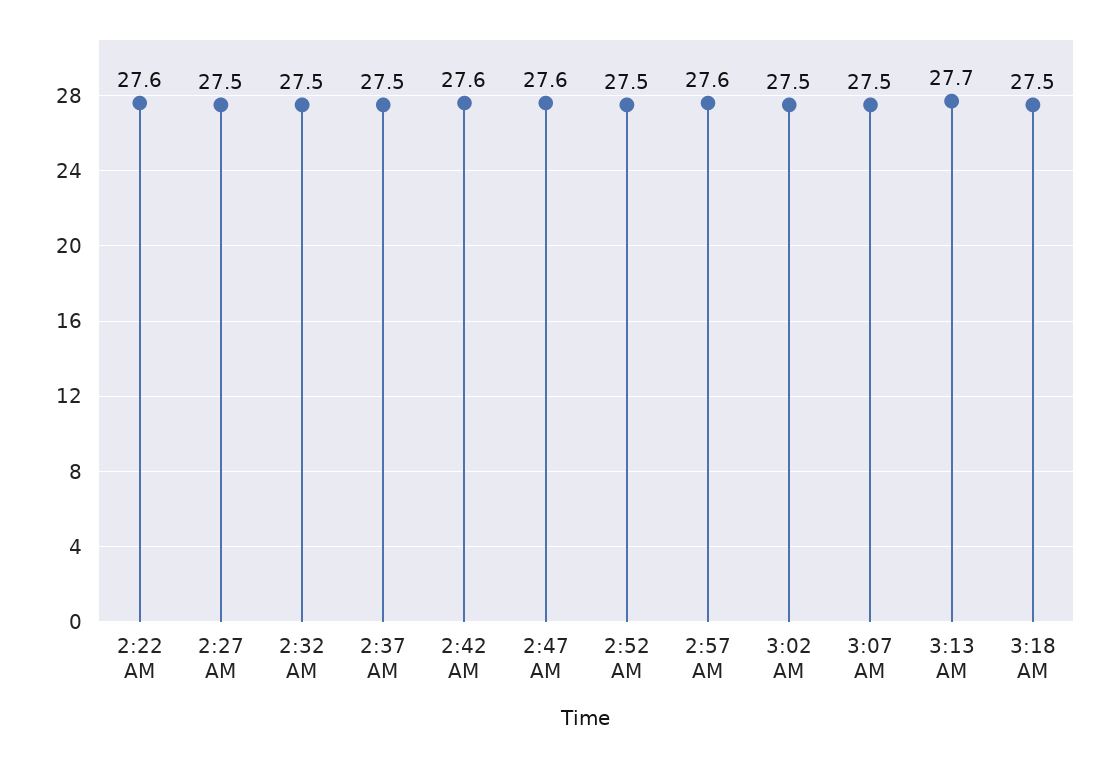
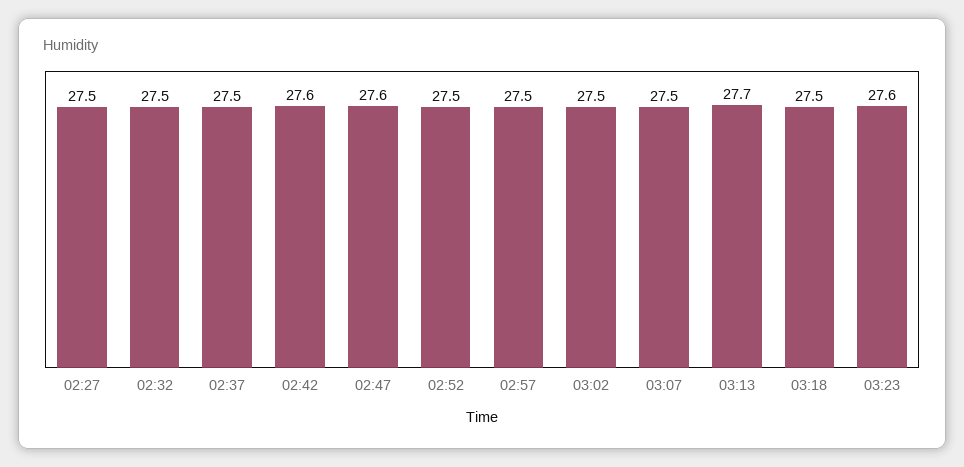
2:22 AM: 27.6 -> none
2:57 AM: 27.6 -> 27.5
03:23: none -> 27.6

